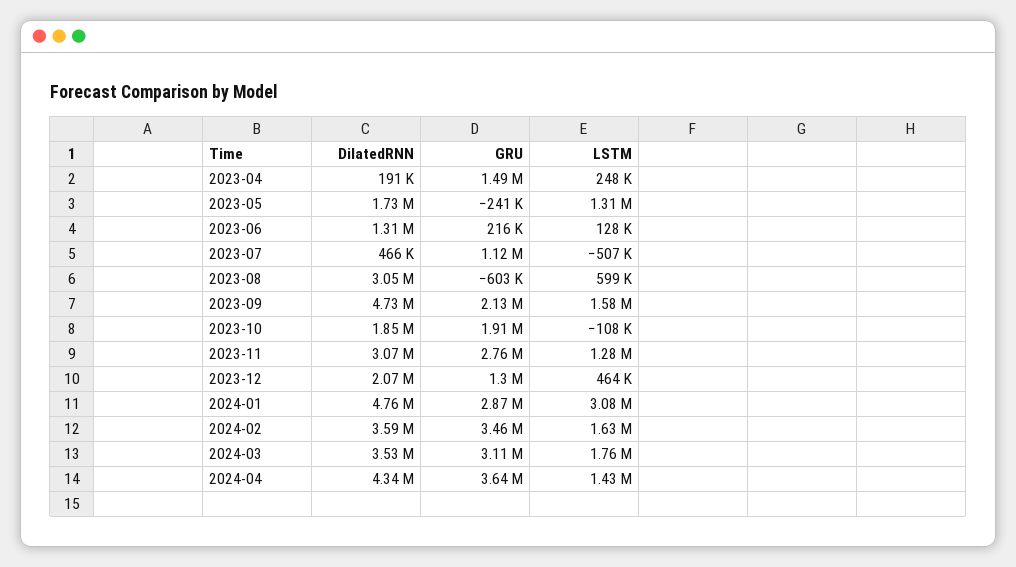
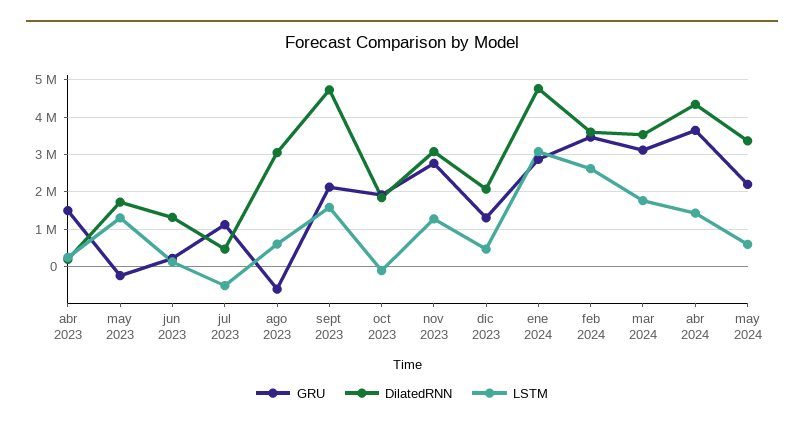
LSTM, 2024-02: 1630000 -> 2600000
GRU, may 2024: none -> 2200000
DilatedRNN, may 2024: none -> 3400000
LSTM, may 2024: none -> 600000

